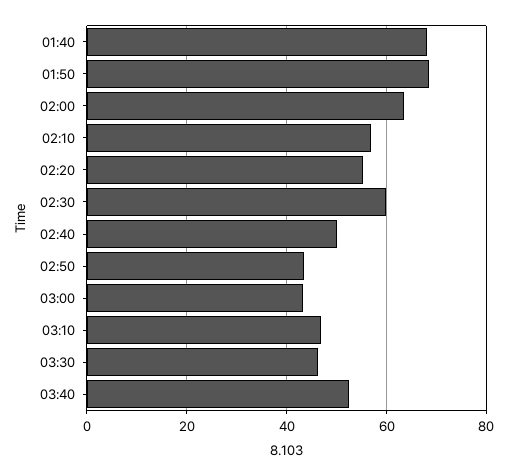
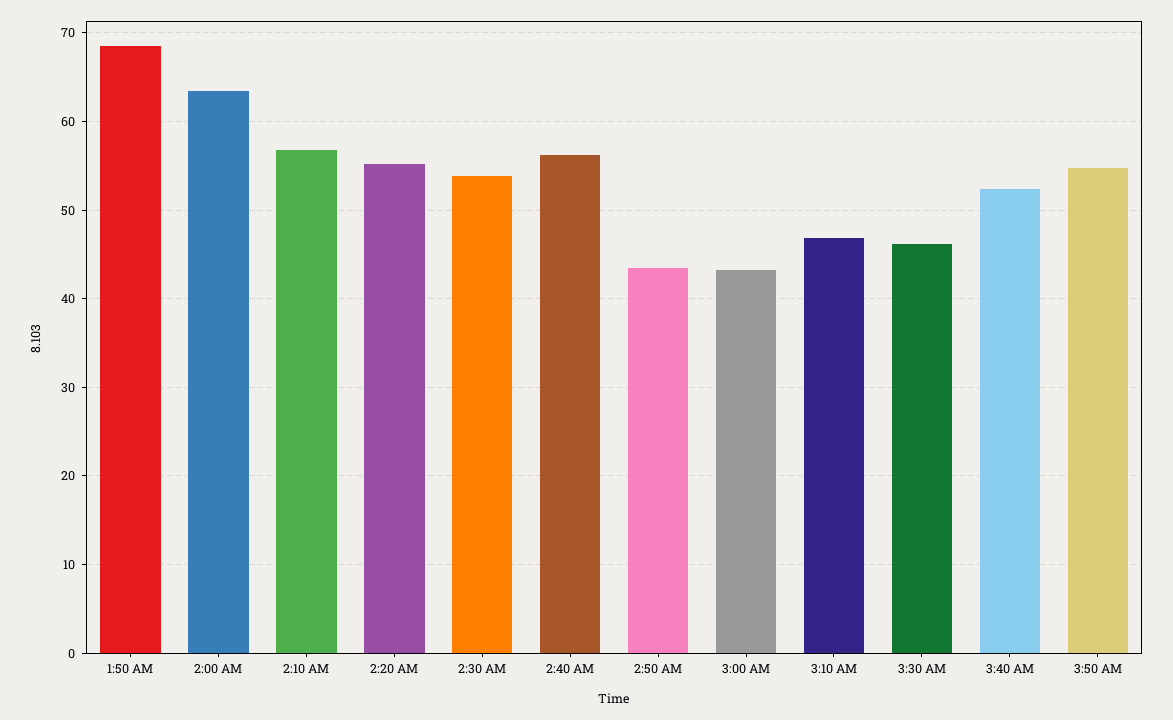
01:40: 68 -> none
02:30: 60 -> 54
02:40: 50 -> 56
3:50 AM: none -> 55

